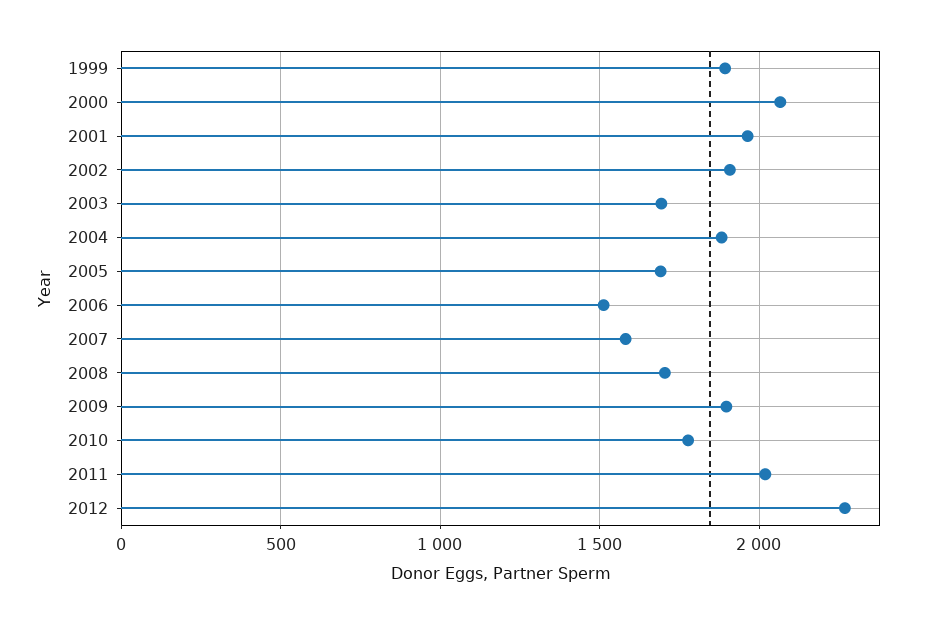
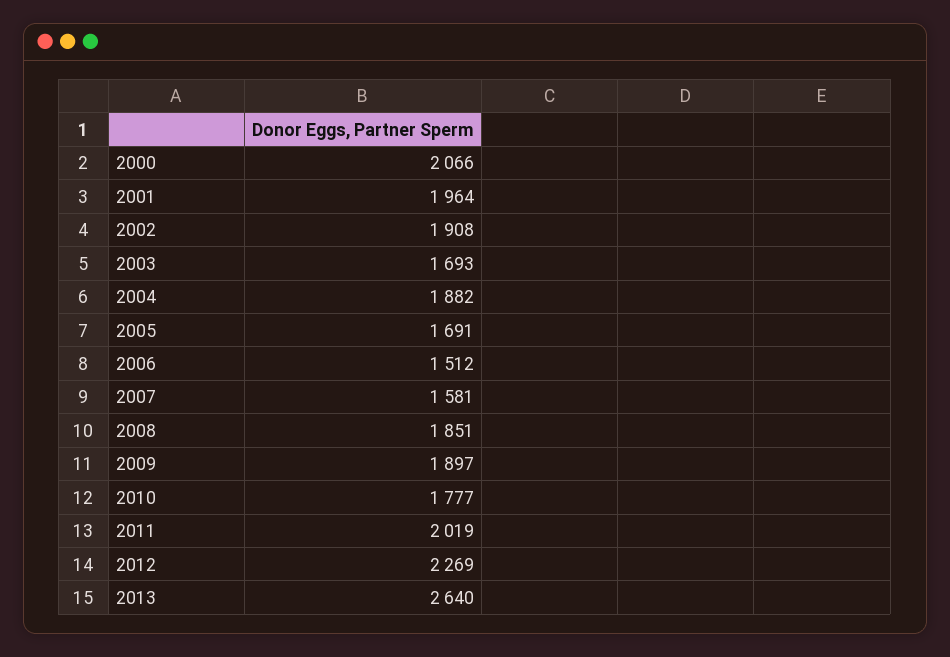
1999: 1900 -> none
2008: 1700 -> 1851
2013: none -> 2640

